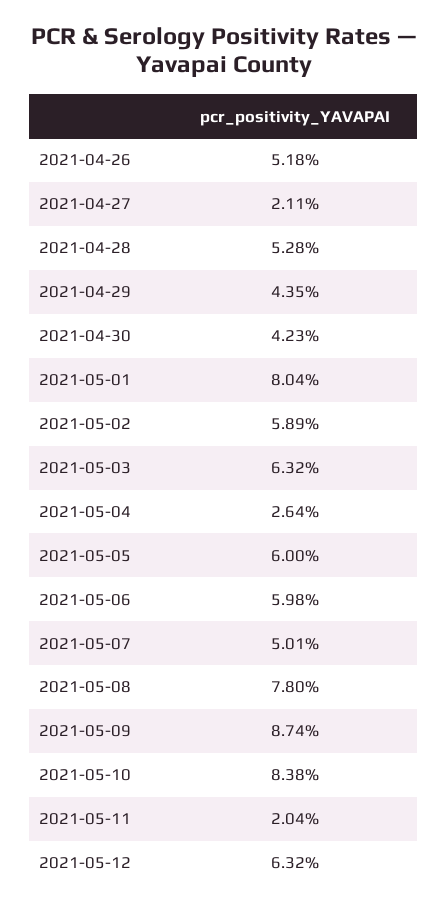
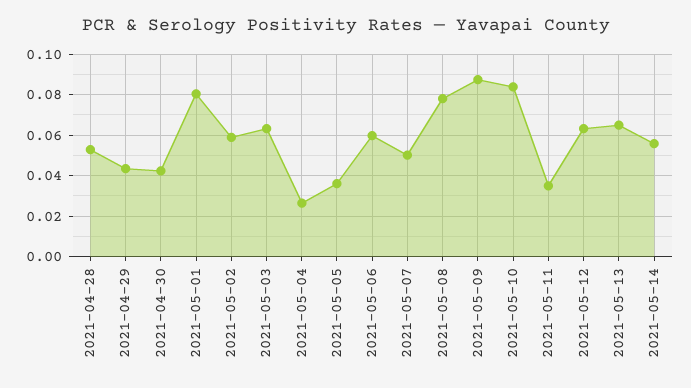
2021-04-26: 0.0518 -> none
2021-04-27: 0.0211 -> none
2021-05-05: 0.06 -> 0.035
2021-05-11: 0.0204 -> 0.035
2021-05-13: none -> 0.065
2021-05-14: none -> 0.055

